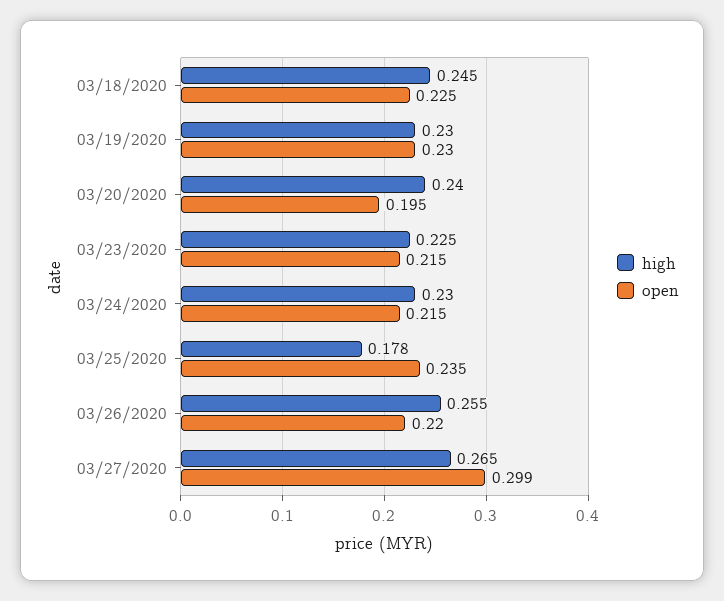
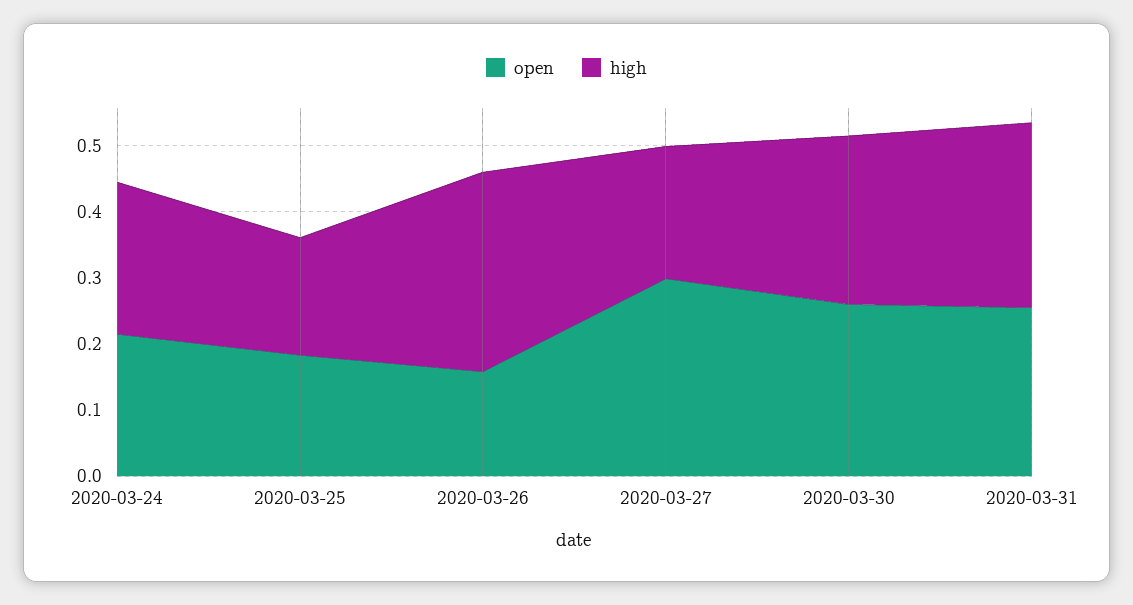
high, 03/18/2020: 0.245 -> none
open, 03/18/2020: 0.225 -> none
high, 03/19/2020: 0.23 -> none
open, 03/19/2020: 0.23 -> none
high, 03/20/2020: 0.24 -> none
open, 03/20/2020: 0.195 -> none
high, 03/23/2020: 0.225 -> none
open, 03/23/2020: 0.215 -> none
open, 03/25/2020: 0.235 -> 0.18
high, 03/26/2020: 0.255 -> 0.3
open, 03/26/2020: 0.22 -> 0.16
high, 03/27/2020: 0.265 -> 0.2
open, 2020-03-30: none -> 0.26
high, 2020-03-30: none -> 0.26
open, 2020-03-31: none -> 0.26
high, 2020-03-31: none -> 0.28

